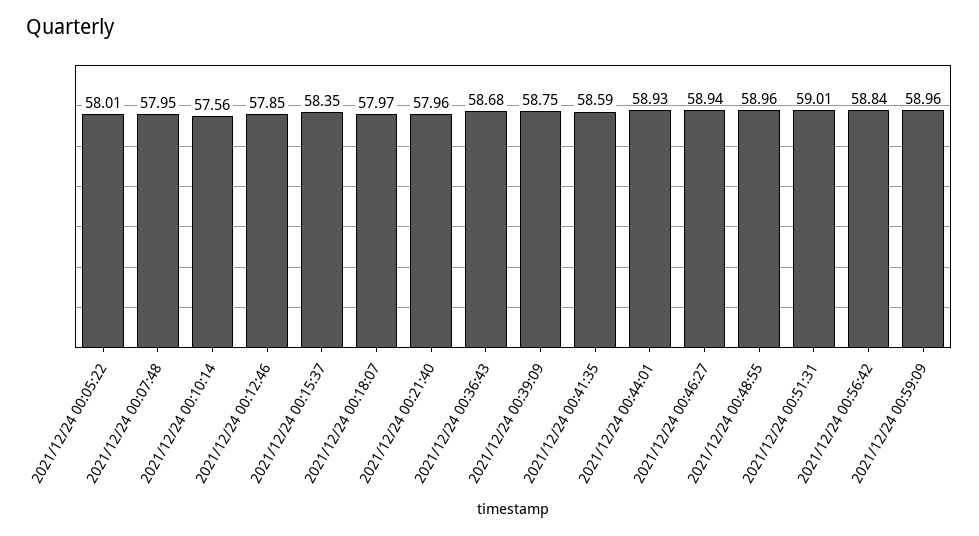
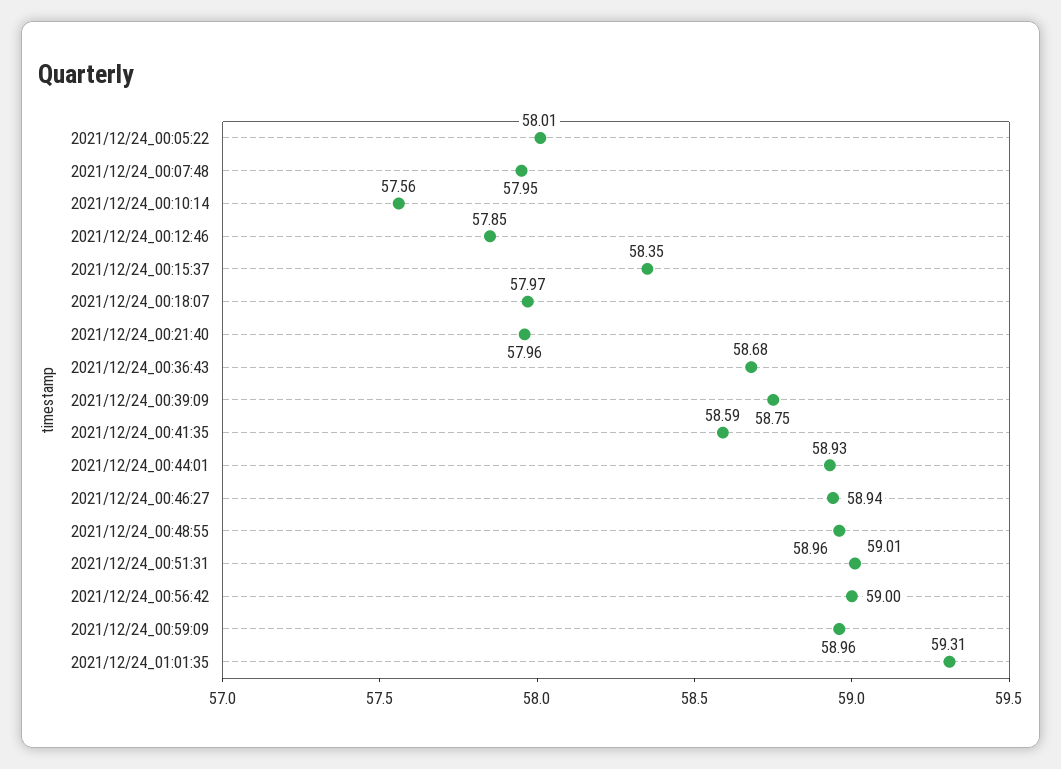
2021/12/24 00:56:42: 58.84 -> 59
2021/12/24_01:01:35: none -> 59.31

